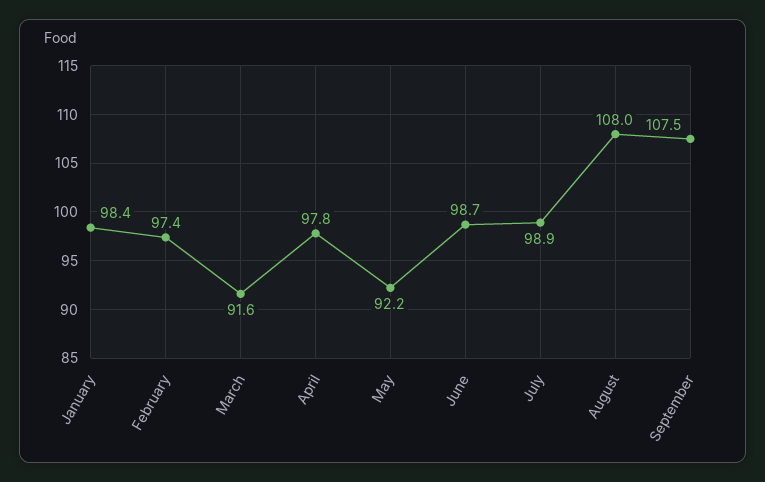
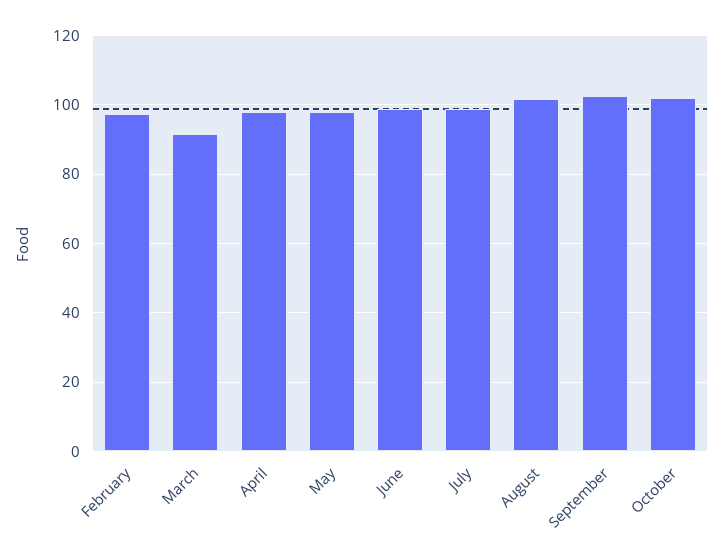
January: 98.4 -> none
May: 92.2 -> 98
August: 108 -> 102
September: 107.5 -> 102
October: none -> 102

